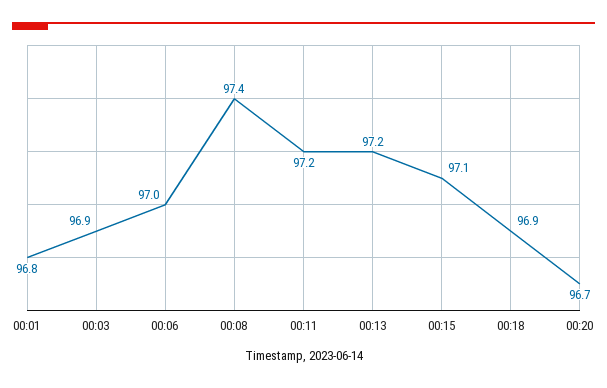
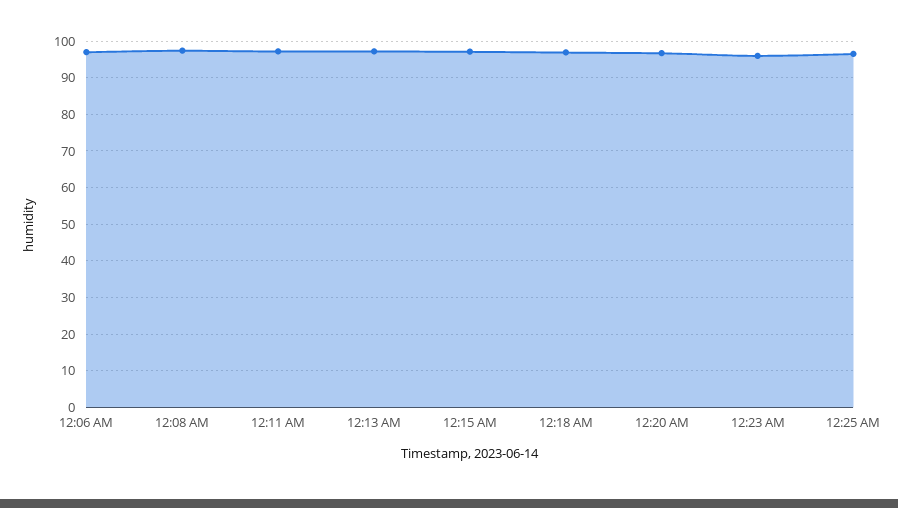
00:01: 96.8 -> none
00:03: 96.9 -> none
12:23 AM: none -> 96
12:25 AM: none -> 96

